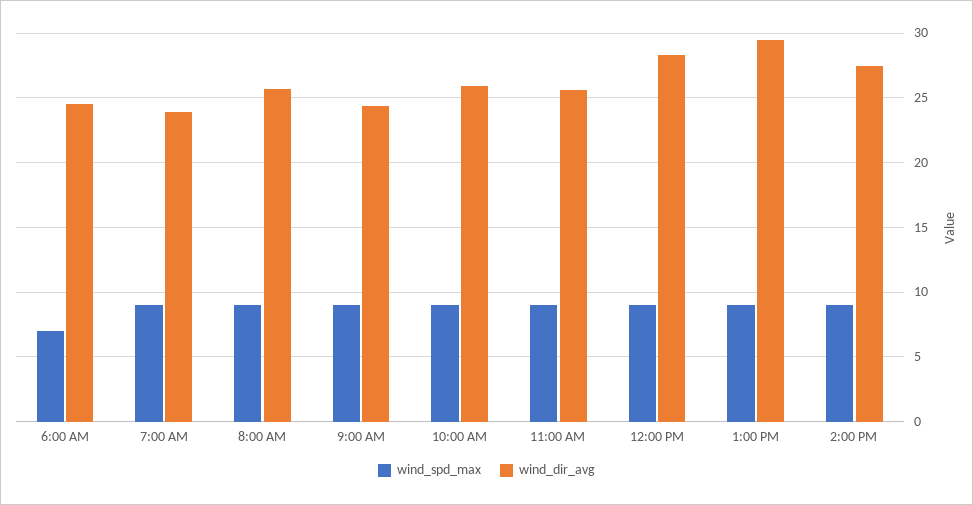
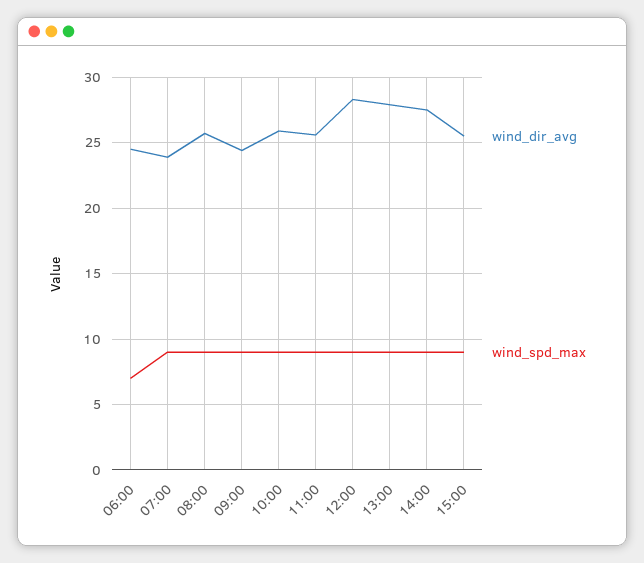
wind_dir_avg, 1:00 PM: 29.5 -> 28
wind_dir_avg, 15:00: none -> 25.5
wind_spd_max, 15:00: none -> 9

